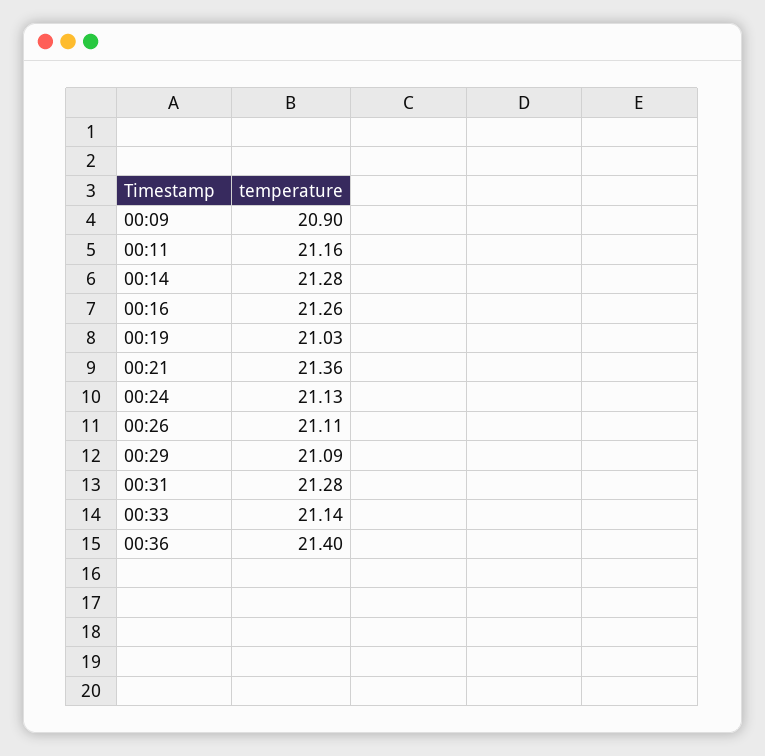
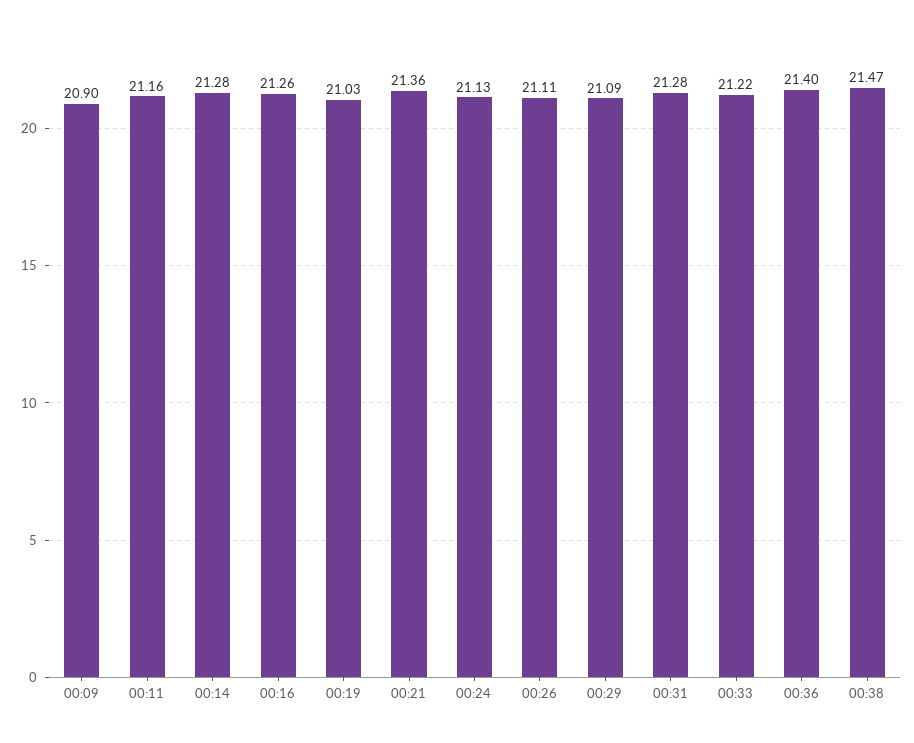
00:33: 21.14 -> 21.22
00:38: none -> 21.47

